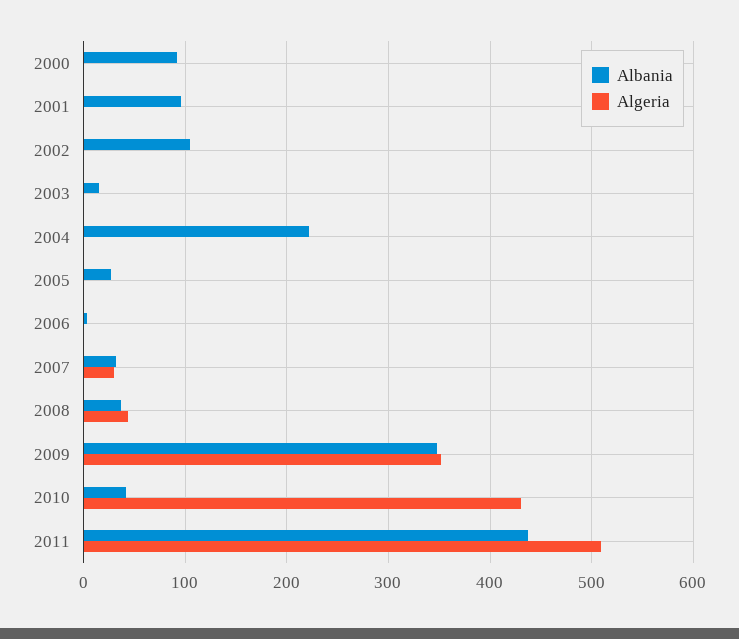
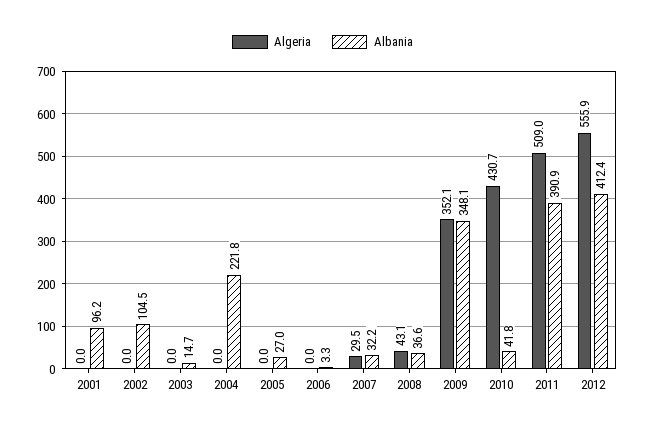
Albania, 2000: 90 -> none
Algeria, 2000: 0 -> none
Albania, 2011: 440 -> 390.9
Algeria, 2012: none -> 555.9
Albania, 2012: none -> 412.4

